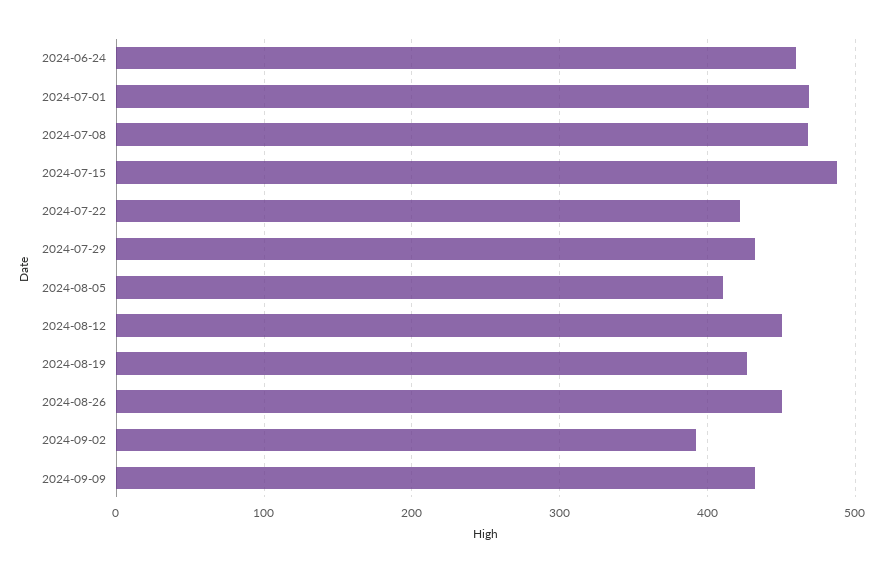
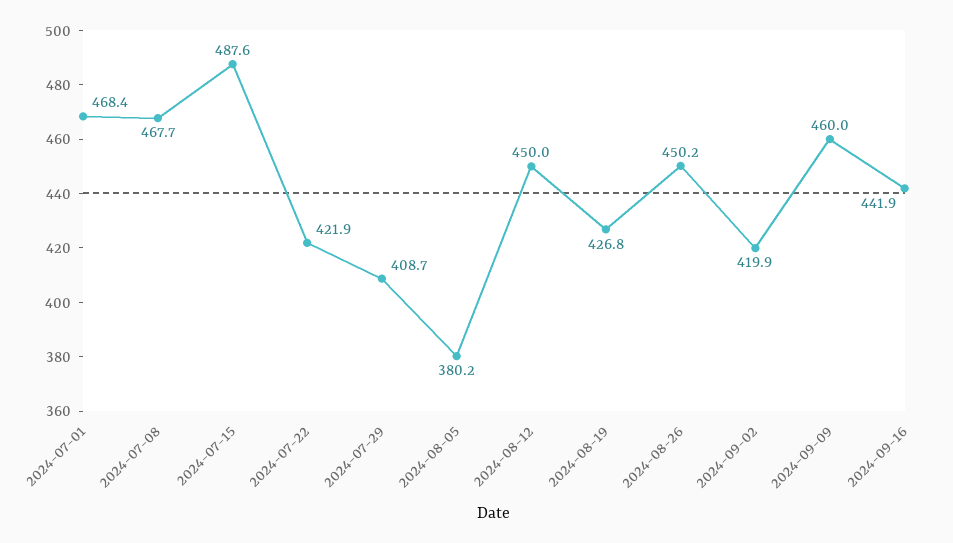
2024-06-24: 460 -> none
2024-07-29: 430 -> 408.7
2024-08-05: 410 -> 380.2
2024-09-02: 390 -> 419.9
2024-09-09: 430 -> 460
2024-09-16: none -> 441.9

